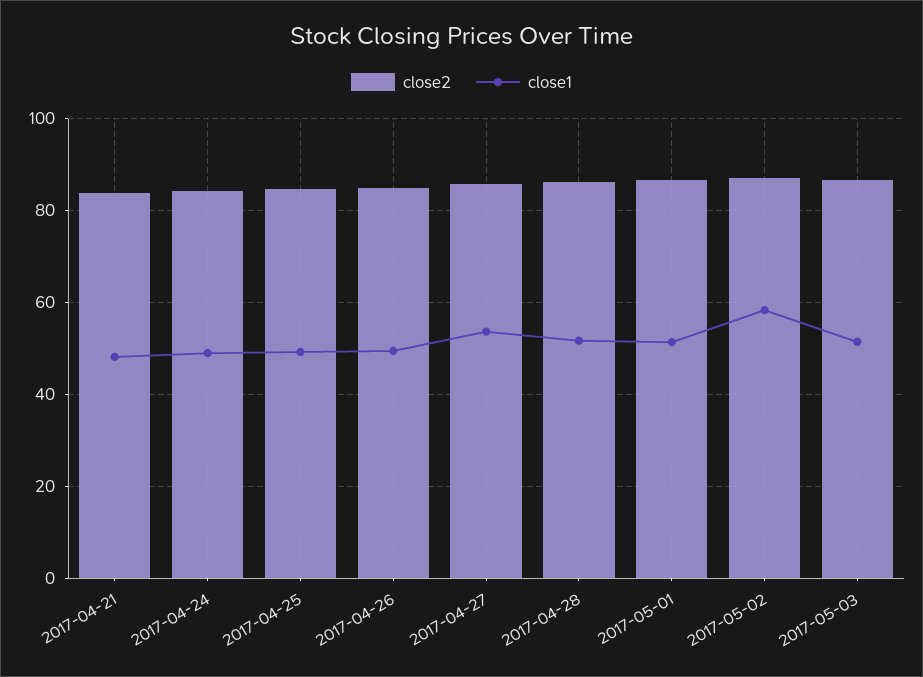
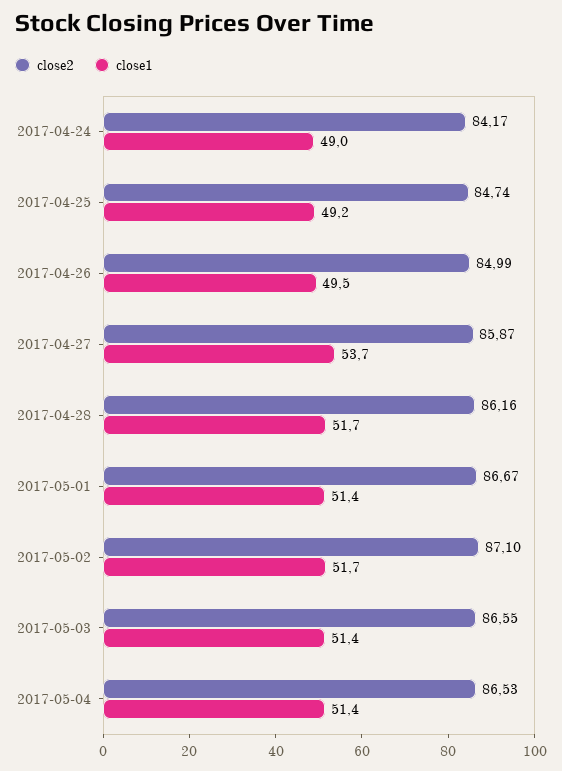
close2, 2017-04-21: 84 -> none
close1, 2017-04-21: 48 -> none
close1, 2017-05-02: 58 -> 51.7
close2, 2017-05-04: none -> 86.53
close1, 2017-05-04: none -> 51.4

